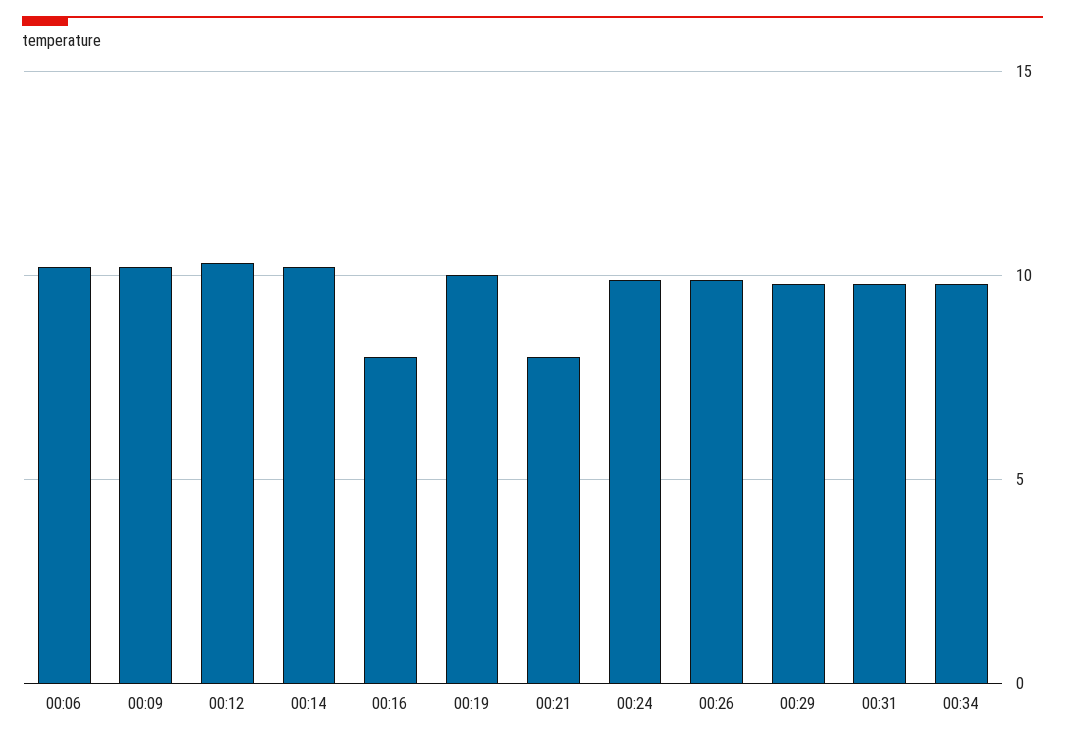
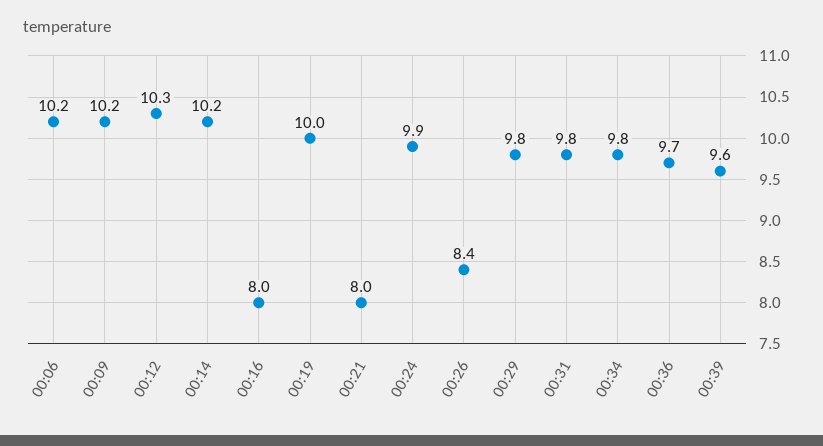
00:26: 10 -> 8.4
00:36: none -> 9.7
00:39: none -> 9.6

